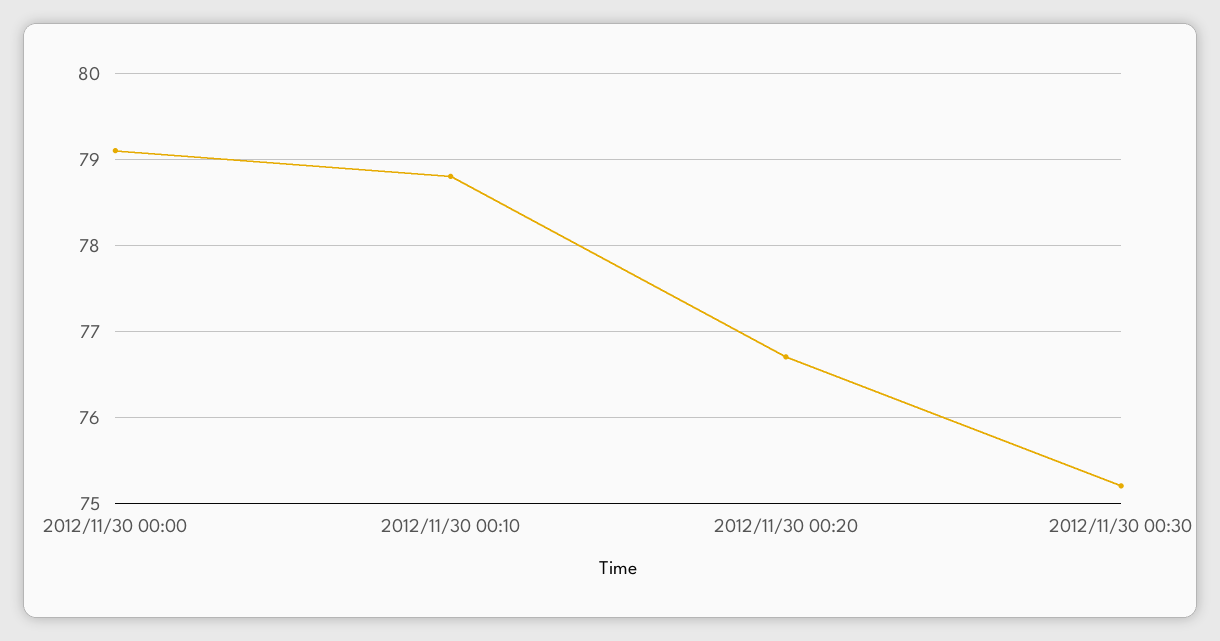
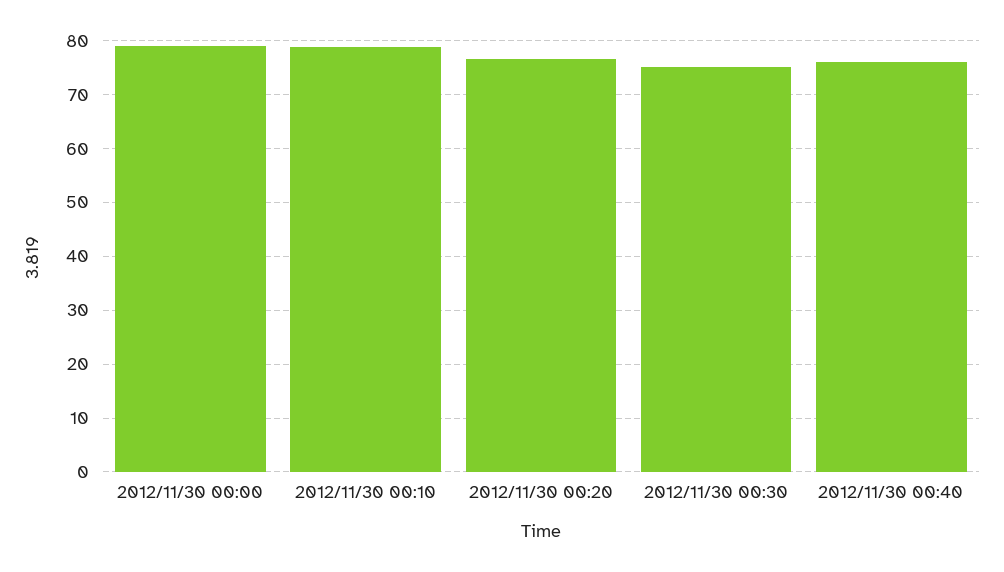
2012/11/30 00:40: none -> 76

